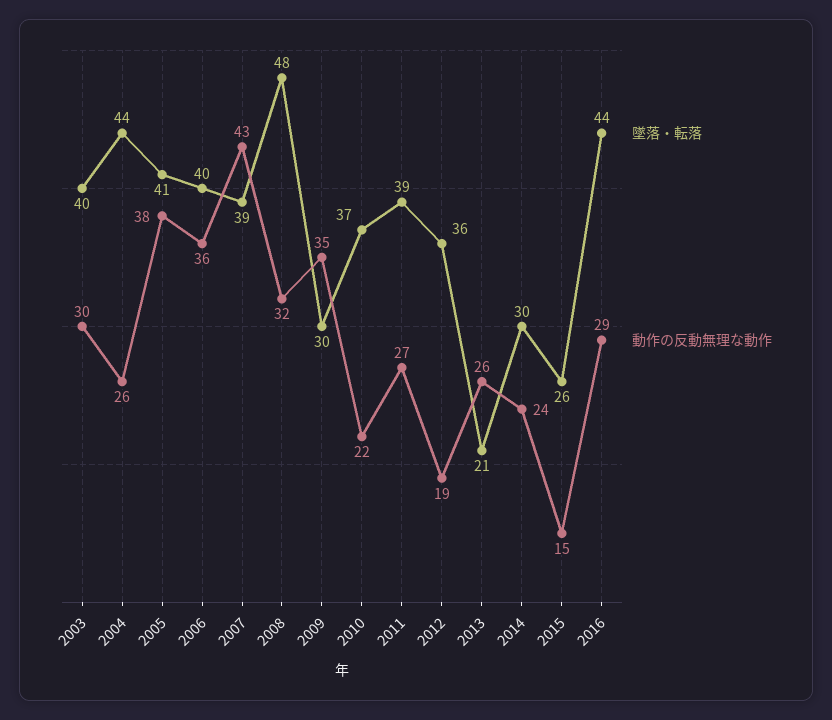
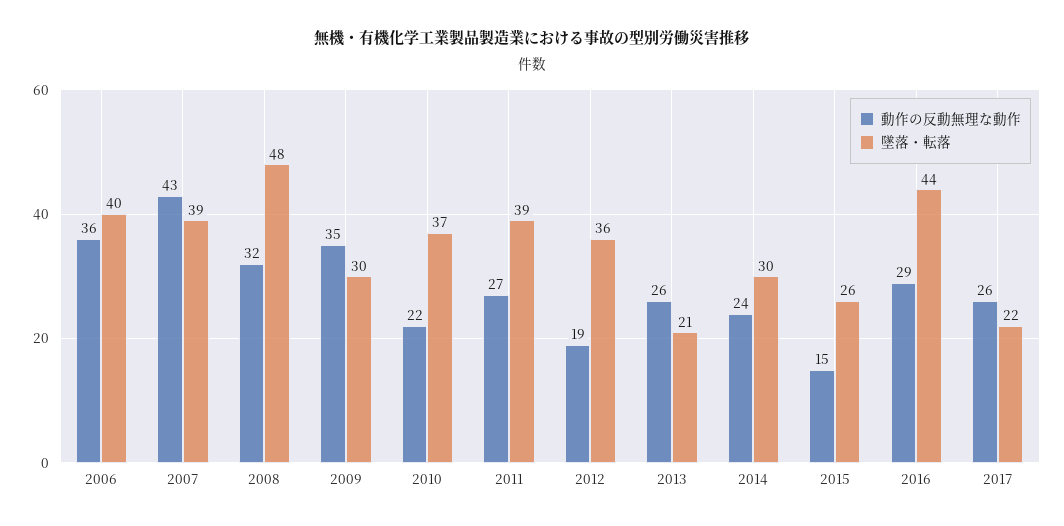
墜落・転落, 2003: 40 -> none
動作の反動無理な動作, 2003: 30 -> none
墜落・転落, 2004: 44 -> none
動作の反動無理な動作, 2004: 26 -> none
墜落・転落, 2005: 41 -> none
動作の反動無理な動作, 2005: 38 -> none
動作の反動無理な動作, 2017: none -> 26
墜落・転落, 2017: none -> 22

